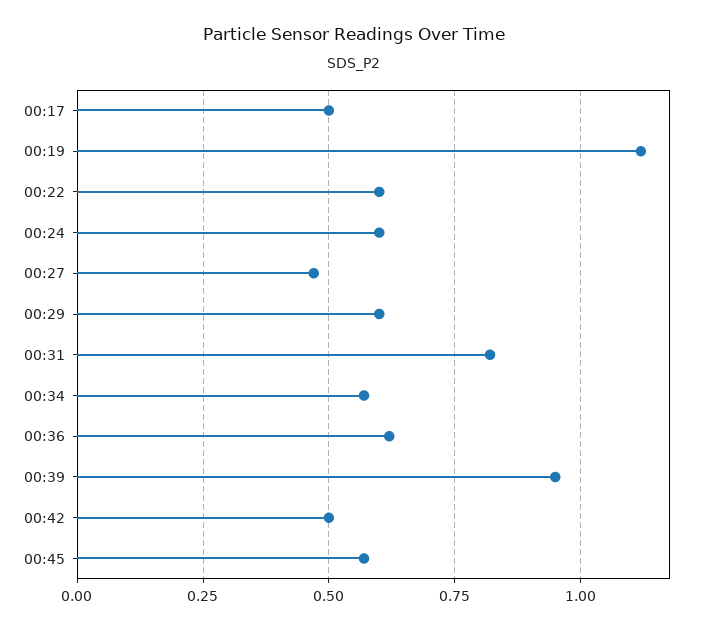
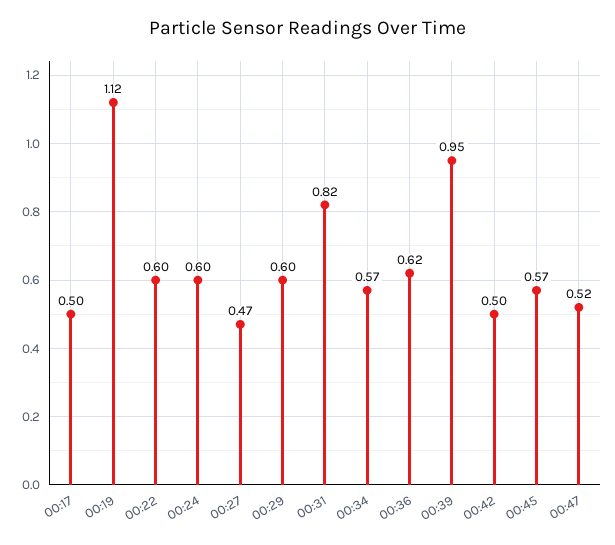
00:47: none -> 0.52

